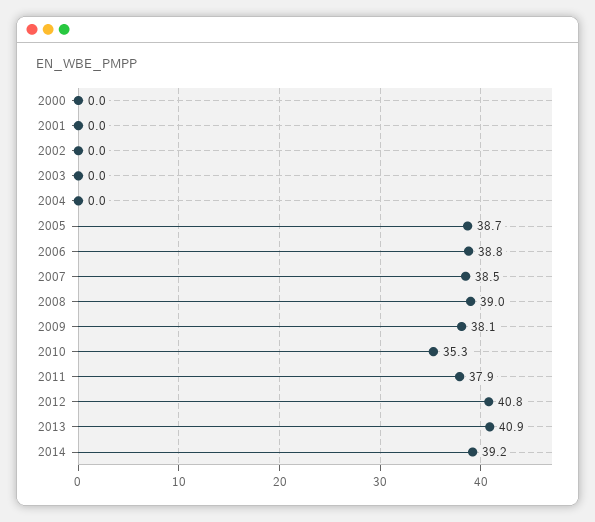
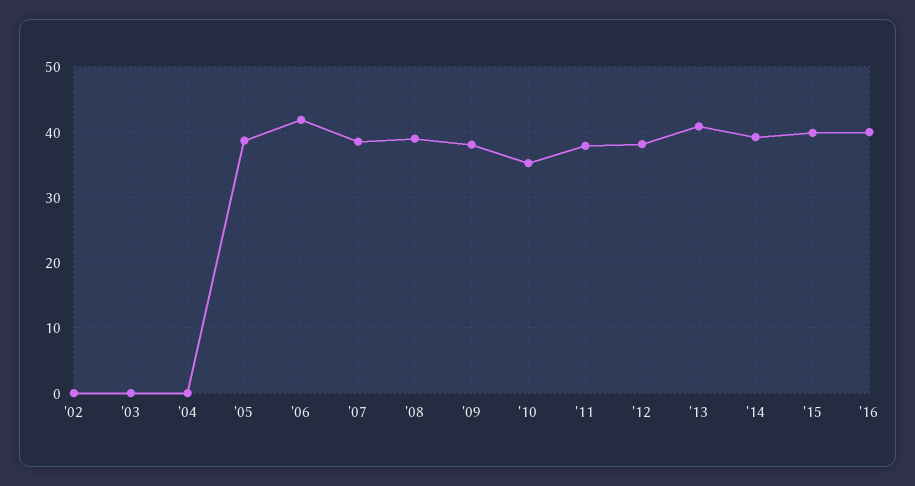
2000: 0 -> none
2001: 0 -> none
2006: 38.8 -> 42
2012: 40.8 -> 38
'15: none -> 40
'16: none -> 40

